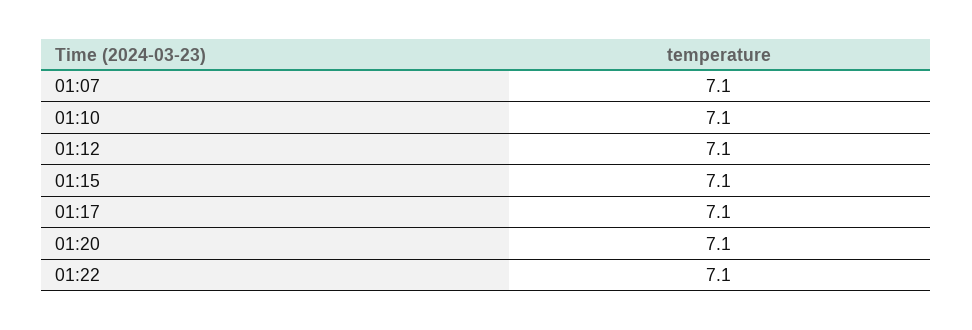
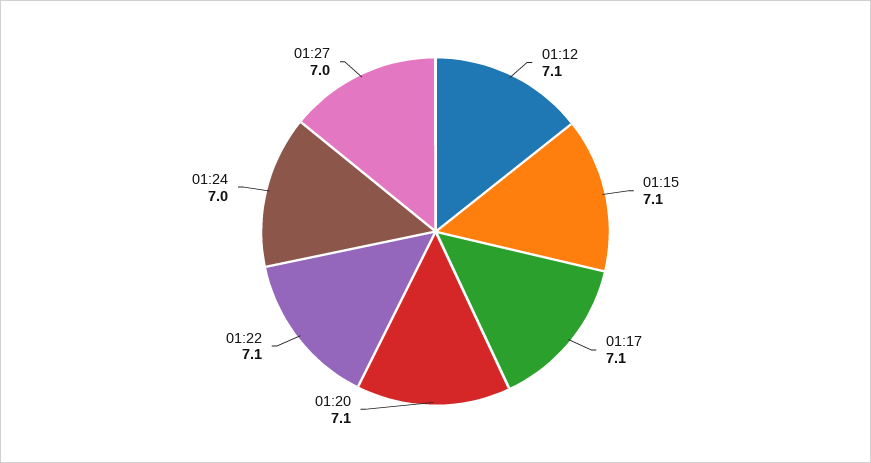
01:07: 7.1 -> none
01:10: 7.1 -> none
01:24: none -> 7
01:27: none -> 7

